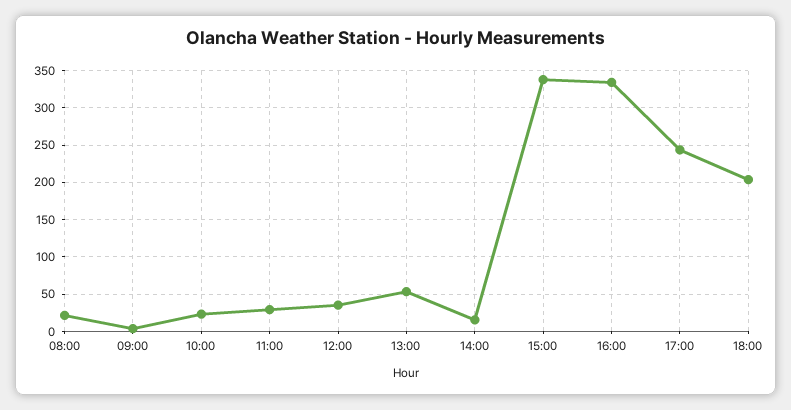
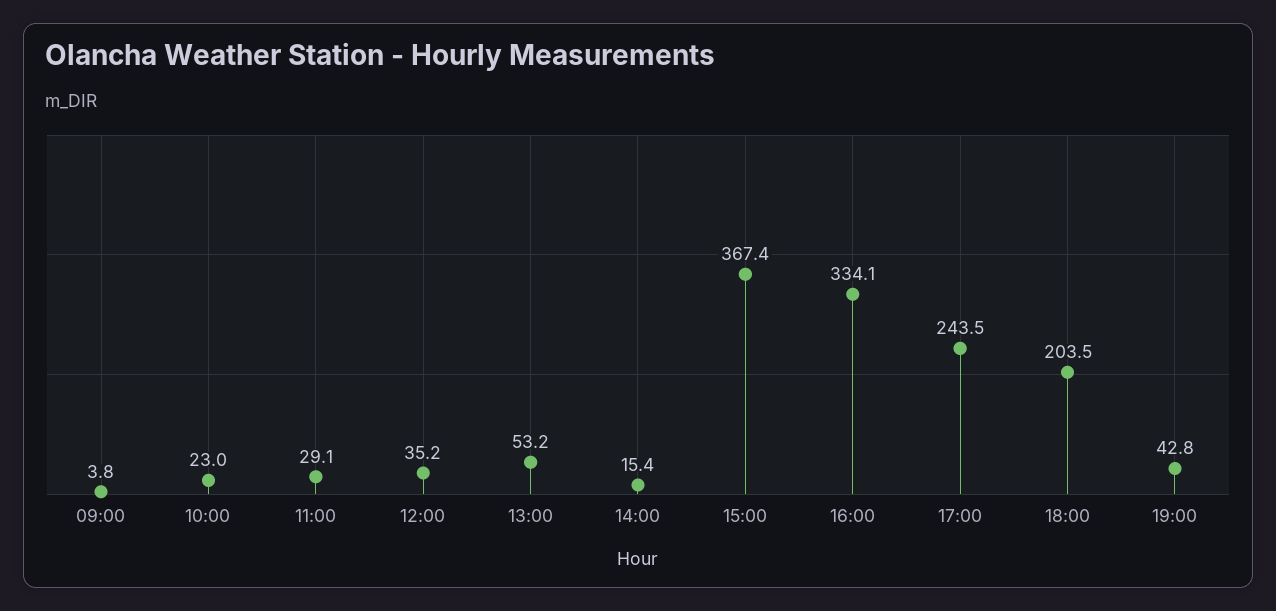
08:00: 20 -> none
15:00: 340 -> 367.4
19:00: none -> 42.8

